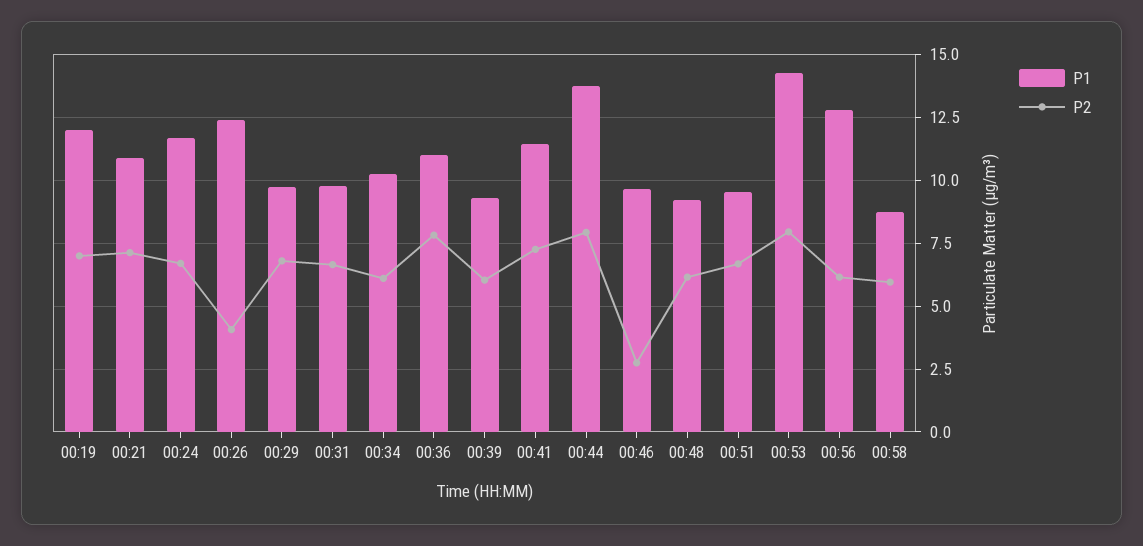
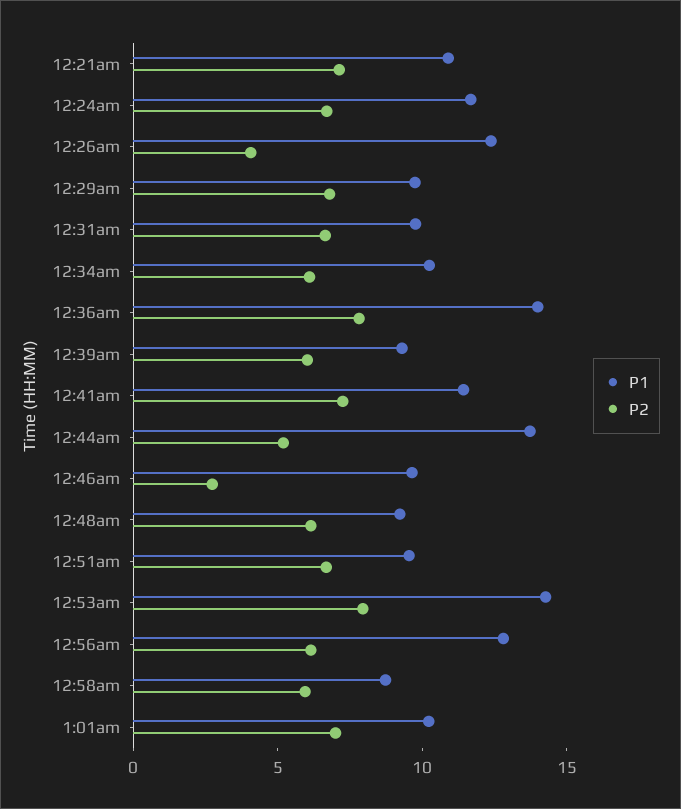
P1, 00:19: 12 -> none
P2, 00:19: 7 -> none
P1, 00:36: 11 -> 14
P2, 00:44: 8 -> 5
P1, 1:01am: none -> 10
P2, 1:01am: none -> 7

